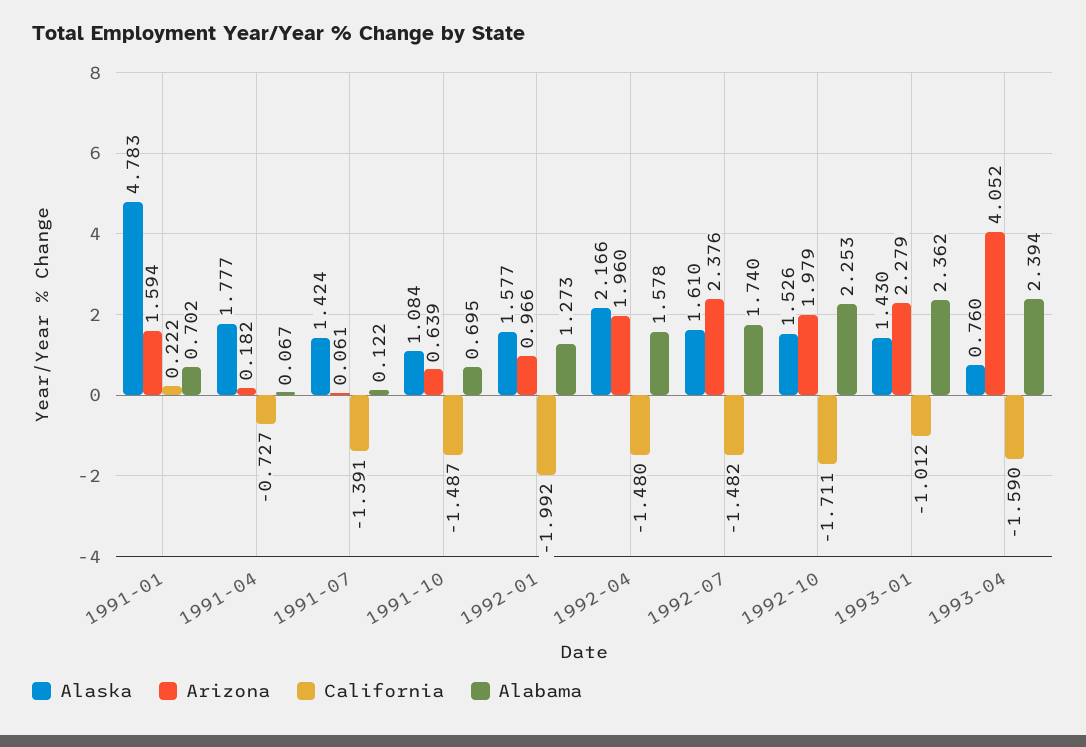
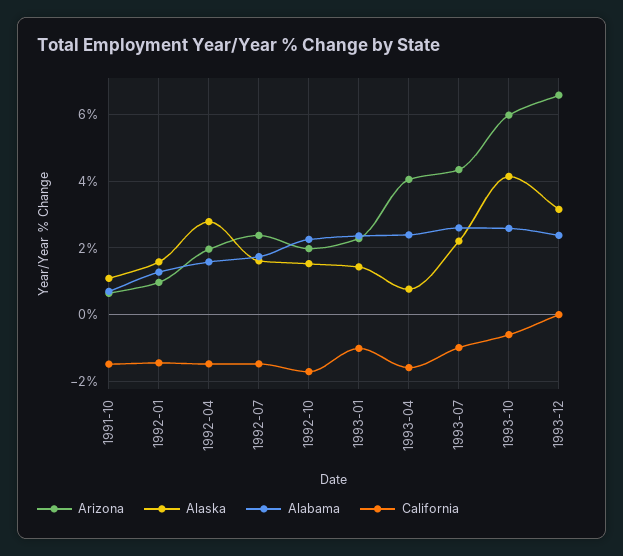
Alaska, 1991-01: 4.783 -> none
Arizona, 1991-01: 1.594 -> none
California, 1991-01: 0.222 -> none
Alabama, 1991-01: 0.702 -> none
Alaska, 1991-04: 1.777 -> none
Arizona, 1991-04: 0.182 -> none
California, 1991-04: -0.727 -> none
Alabama, 1991-04: 0.067 -> none
Alaska, 1991-07: 1.424 -> none
Arizona, 1991-07: 0.061 -> none
California, 1991-07: -1.391 -> none
Alabama, 1991-07: 0.122 -> none
California, 1992-01: -1.992 -> -1.4
Alaska, 1992-04: 2.166 -> 2.8
Arizona, 1993-07: none -> 4.4
Alaska, 1993-07: none -> 2.2
Alabama, 1993-07: none -> 2.6
California, 1993-07: none -> -1
Arizona, 1993-10: none -> 6
Alaska, 1993-10: none -> 4.2
Alabama, 1993-10: none -> 2.6
California, 1993-10: none -> -0.6
Arizona, 1993-12: none -> 6.6
Alaska, 1993-12: none -> 3.2
Alabama, 1993-12: none -> 2.4
California, 1993-12: none -> 0

